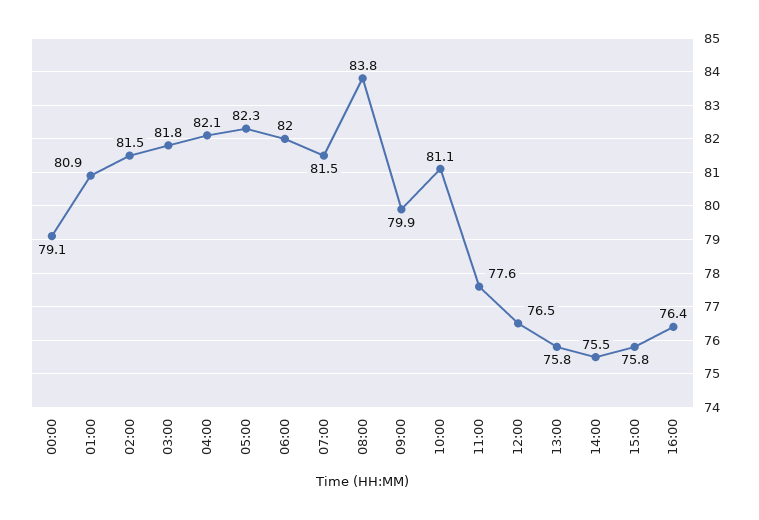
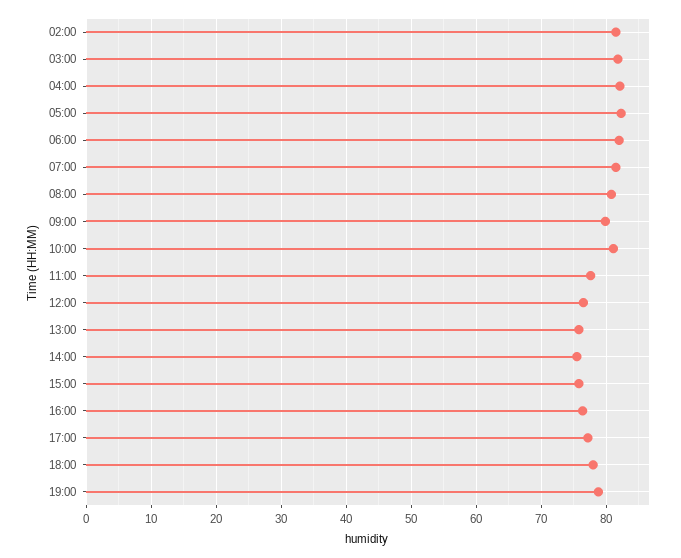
00:00: 79.1 -> none
01:00: 80.9 -> none
08:00: 83.8 -> 81
17:00: none -> 77
18:00: none -> 78
19:00: none -> 79

